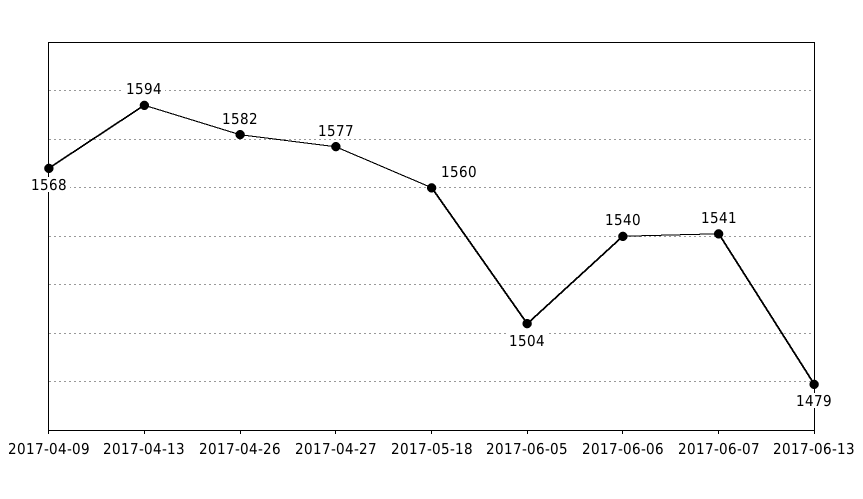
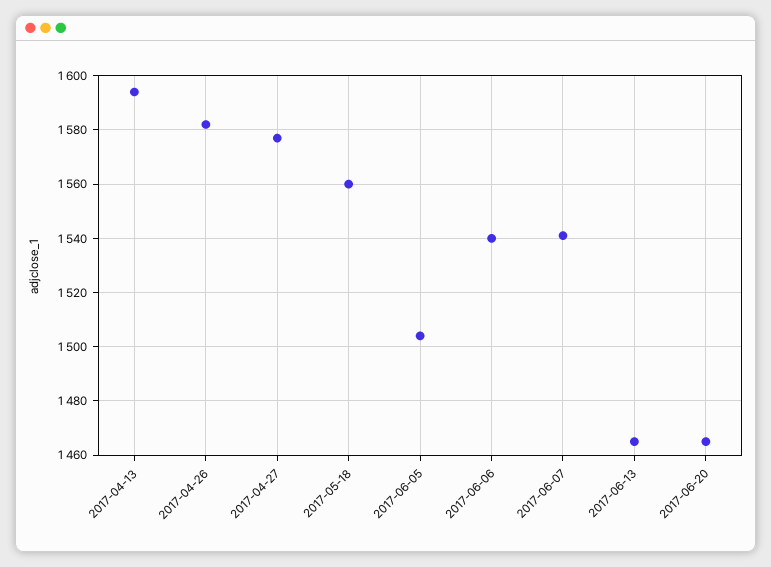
2017-04-09: 1568 -> none
2017-06-13: 1479 -> 1465
2017-06-20: none -> 1465

